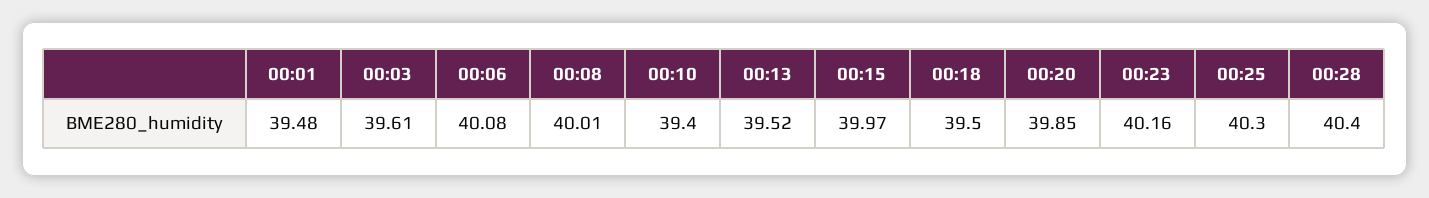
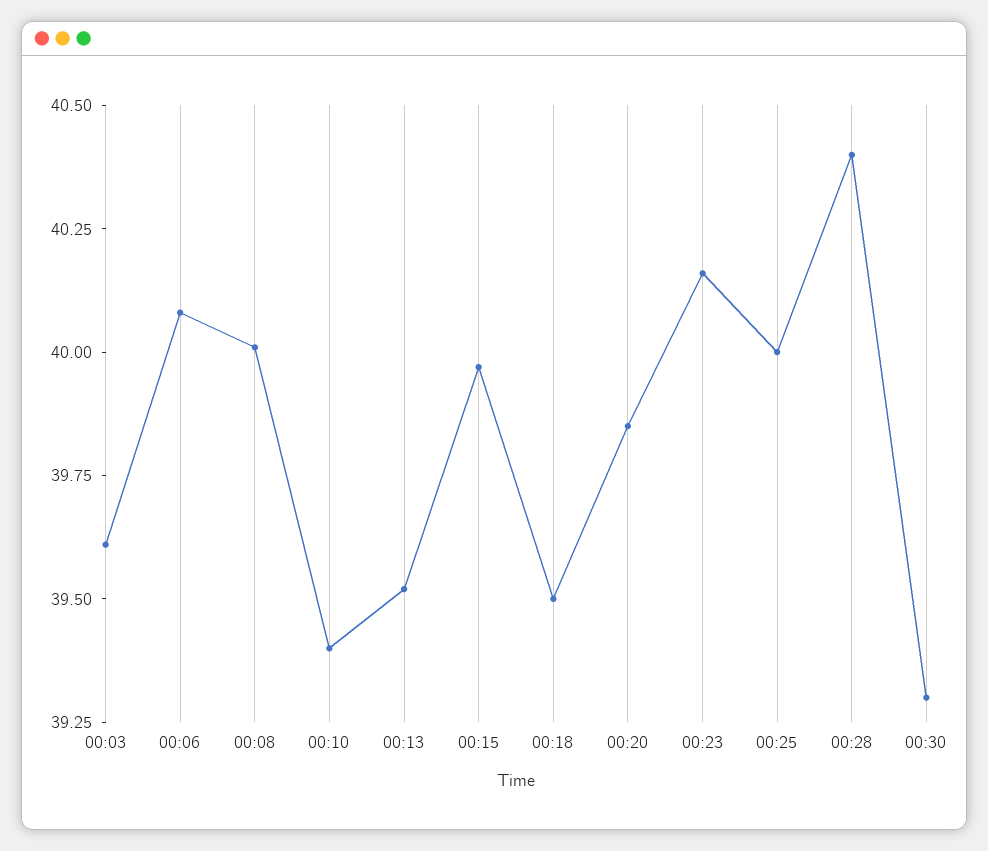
00:01: 39.48 -> none
00:25: 40.3 -> 40
00:30: none -> 39.3

